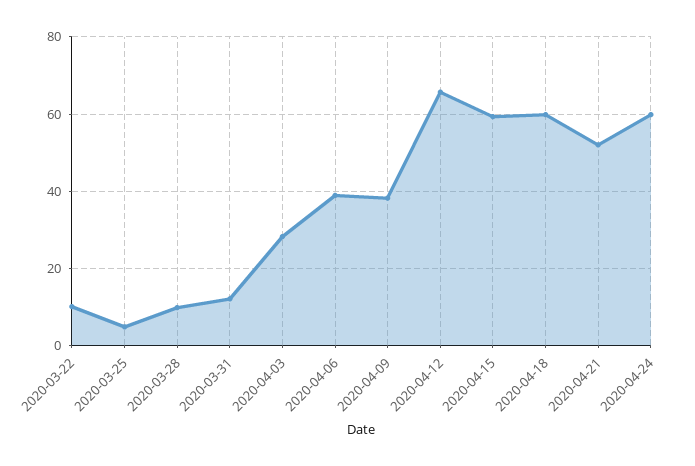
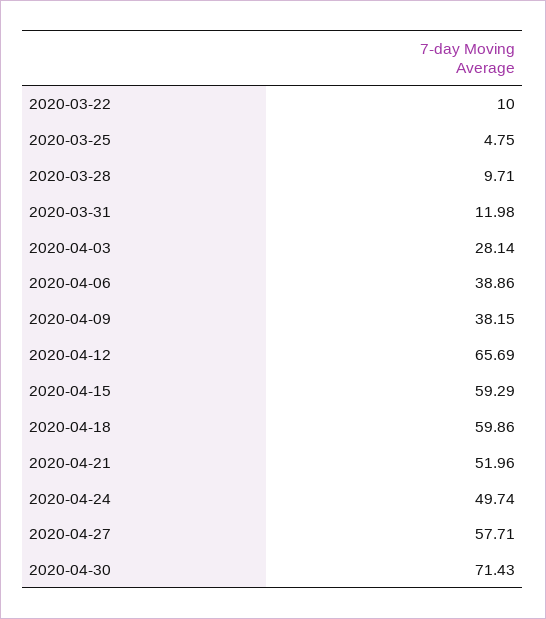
2020-04-24: 60 -> 49.74
2020-04-27: none -> 57.71
2020-04-30: none -> 71.43

